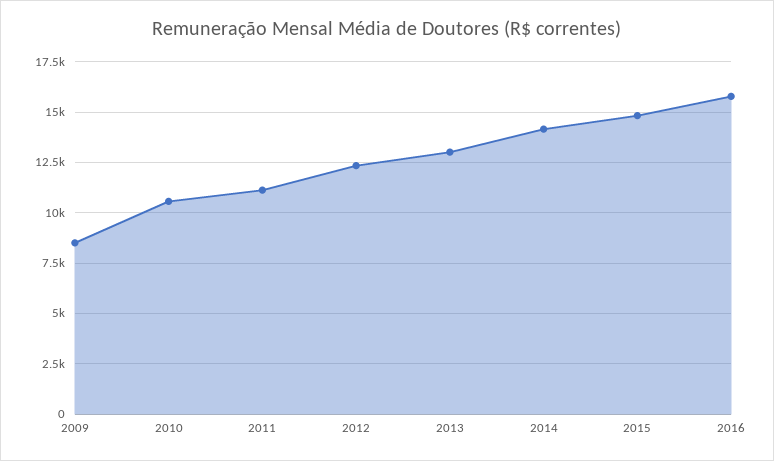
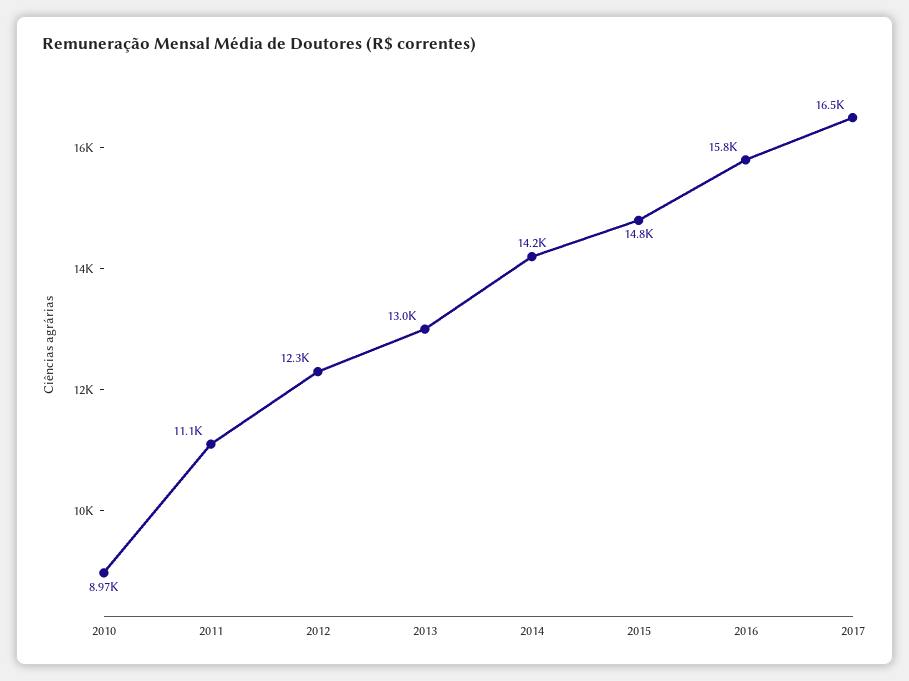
2009: 8500 -> none
2010: 10500 -> 8970
2017: none -> 16500

